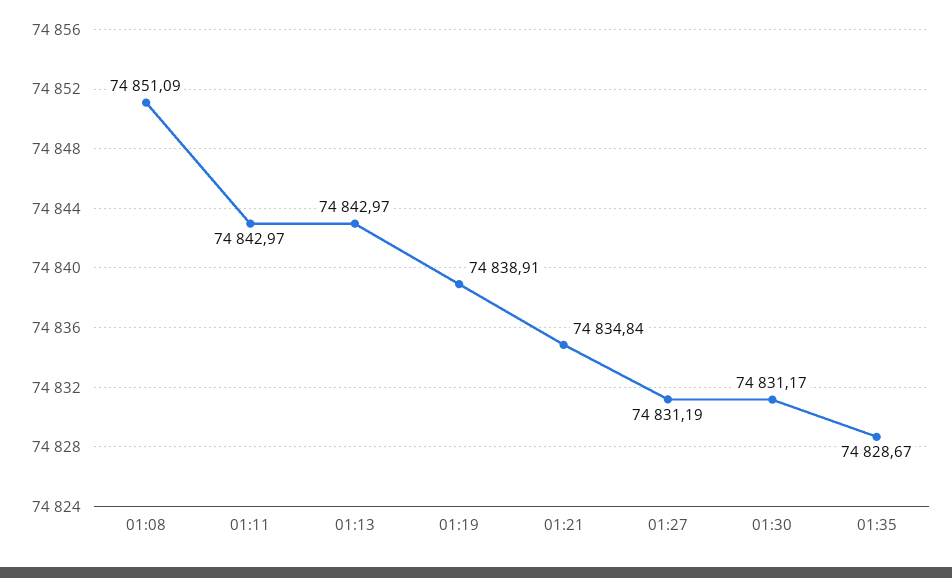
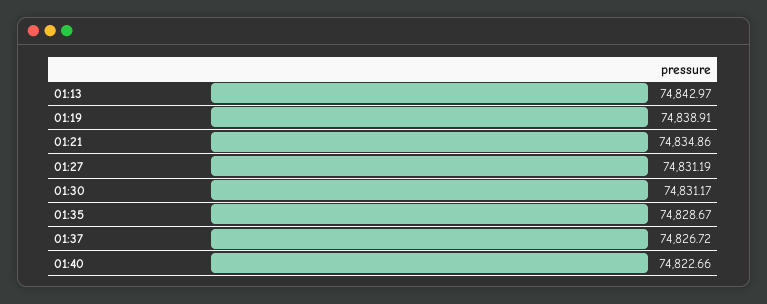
01:08: 74851.09 -> none
01:11: 74842.97 -> none
01:21: 74834.84 -> 74834.86
01:37: none -> 74826.72
01:40: none -> 74822.66

